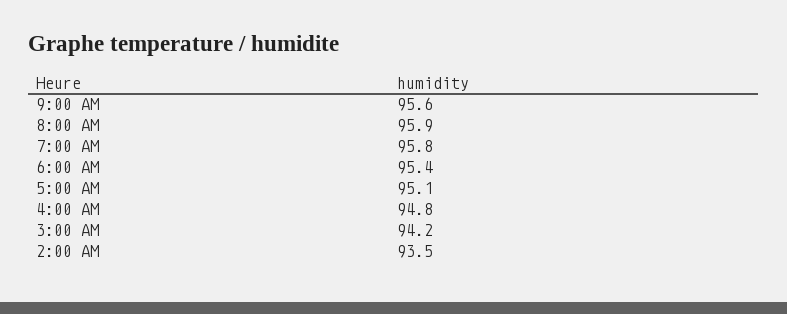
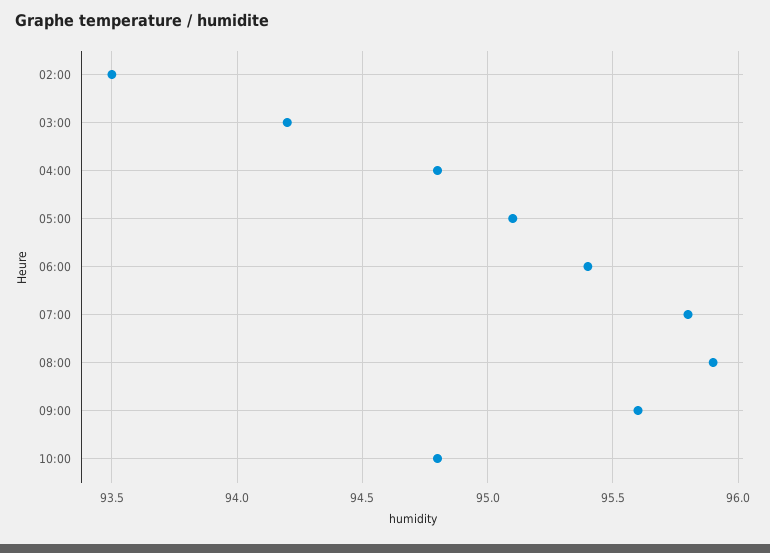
10:00: none -> 94.8

